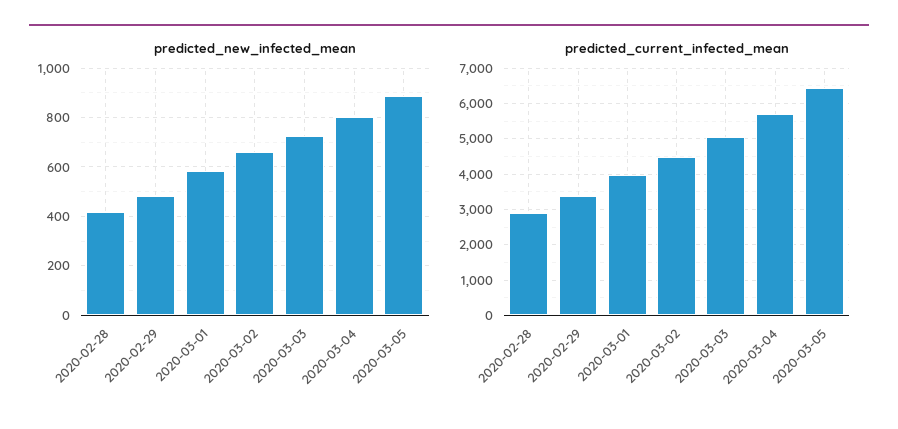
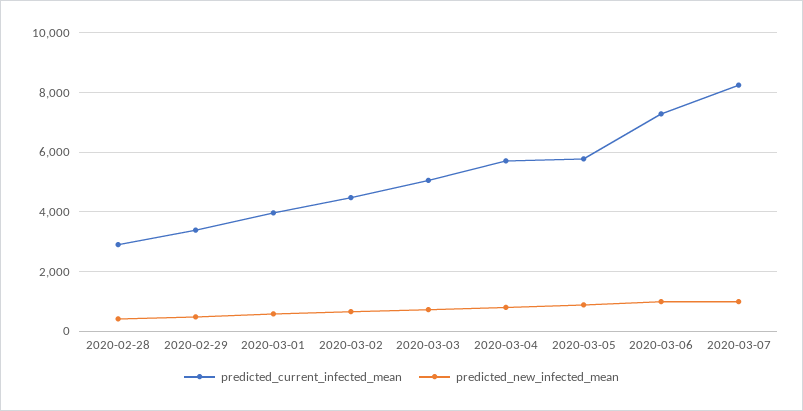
predicted_current_infected_mean, 2020-03-05: 6400 -> 5750
predicted_current_infected_mean, 2020-03-06: none -> 7250
predicted_new_infected_mean, 2020-03-06: none -> 1000
predicted_current_infected_mean, 2020-03-07: none -> 8250
predicted_new_infected_mean, 2020-03-07: none -> 1000

